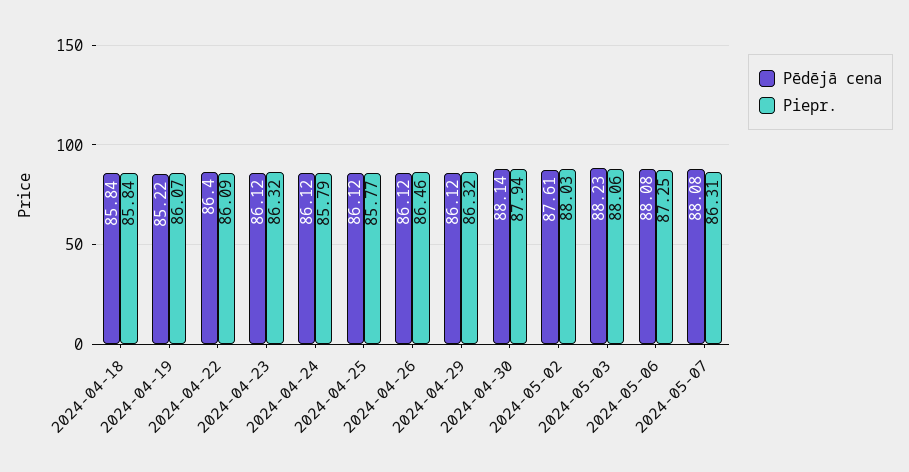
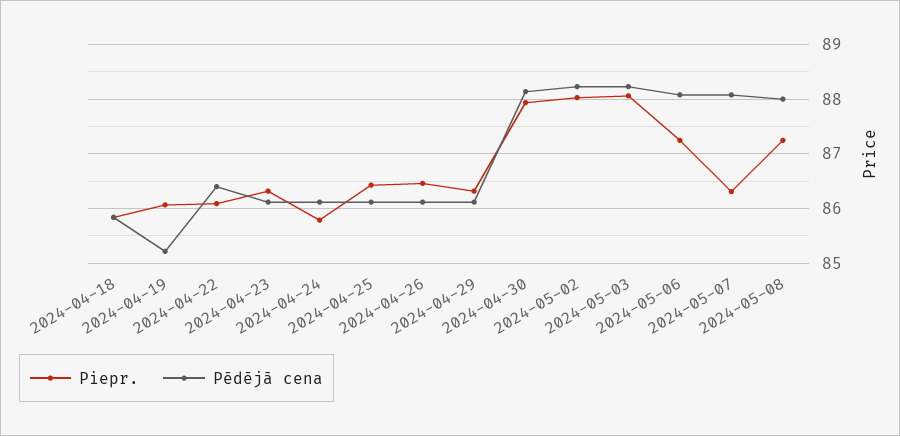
Piepr., 2024-04-25: 85.77 -> 86.4
Pēdējā cena, 2024-05-02: 87.61 -> 88.2
Piepr., 2024-05-08: none -> 87.2
Pēdējā cena, 2024-05-08: none -> 88

